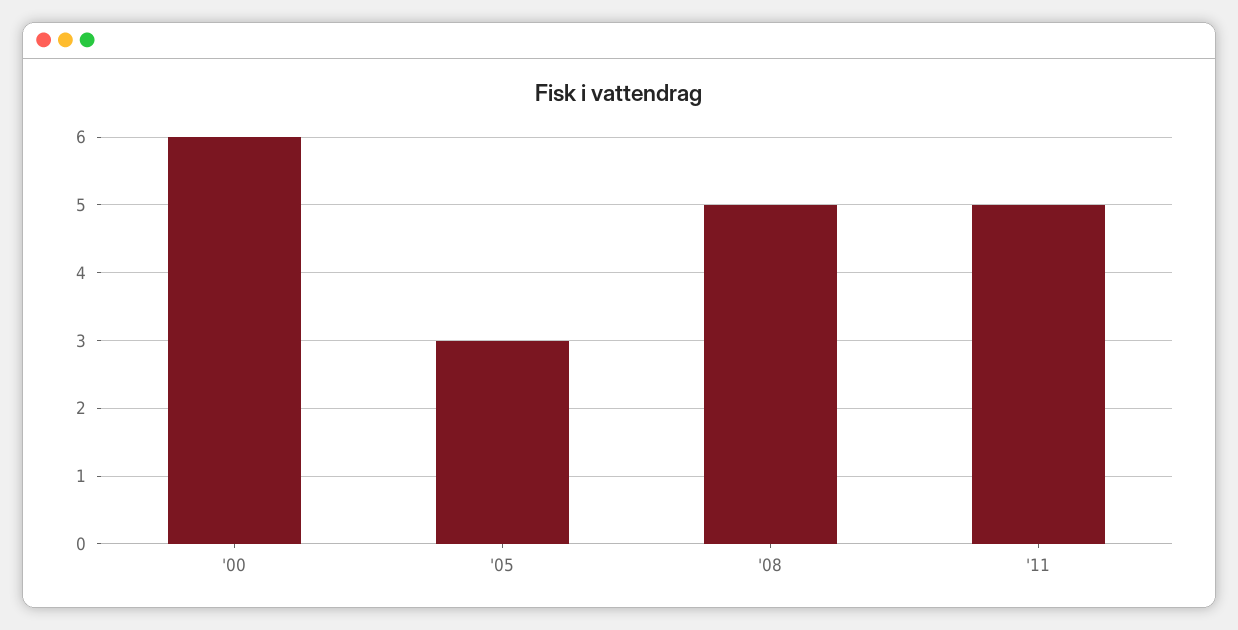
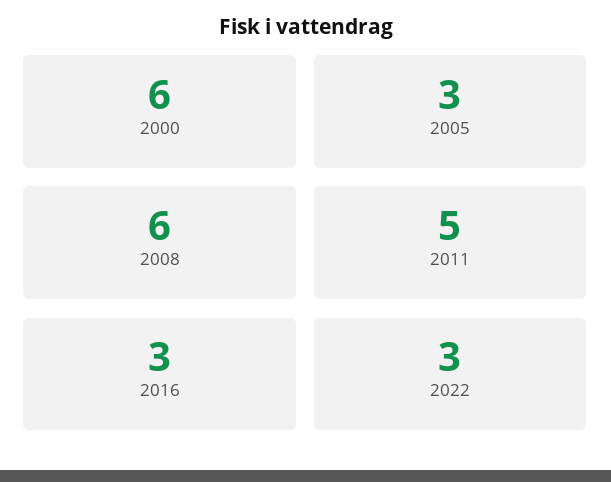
'08: 5 -> 6
2016: none -> 3
2022: none -> 3

